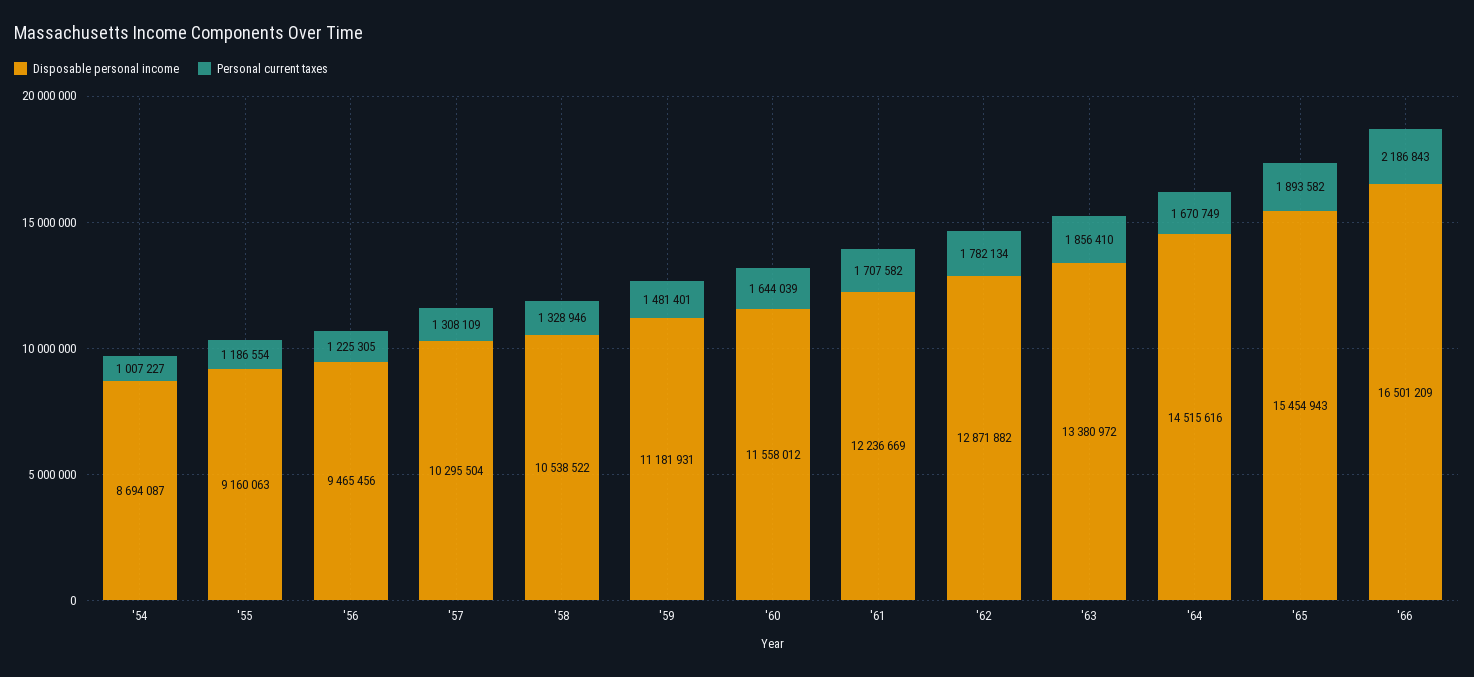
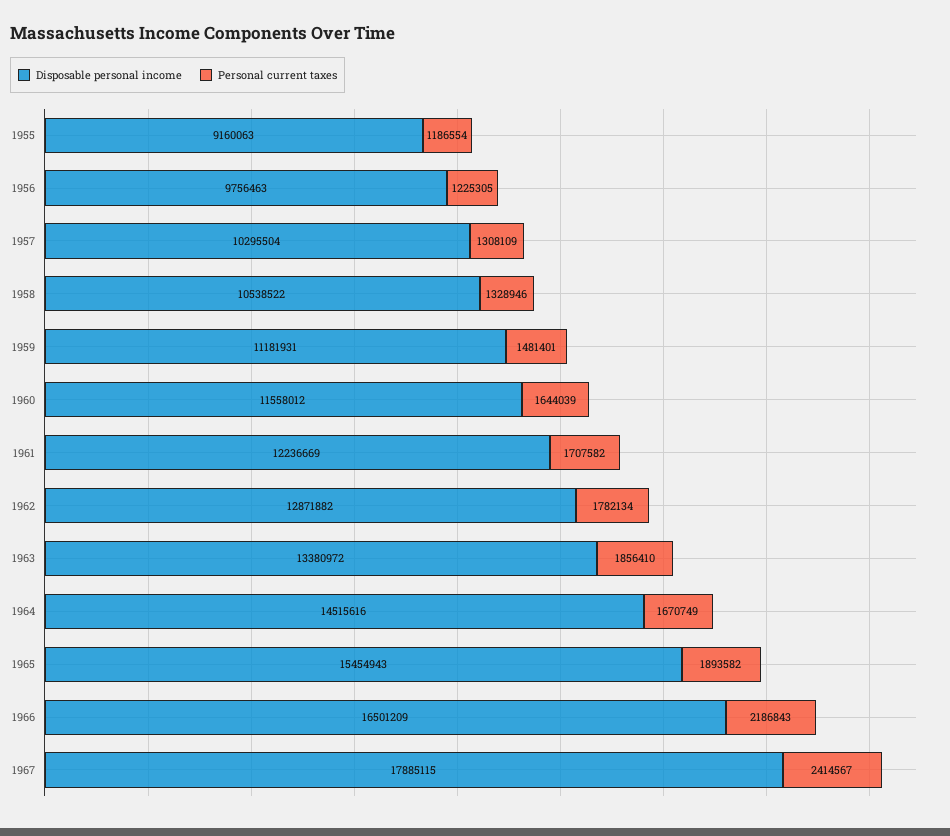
Disposable personal income, '54: 8694087 -> none
Personal current taxes, '54: 1007227 -> none
Disposable personal income, '56: 9465456 -> 9756463
Disposable personal income, 1967: none -> 17885115
Personal current taxes, 1967: none -> 2414567

